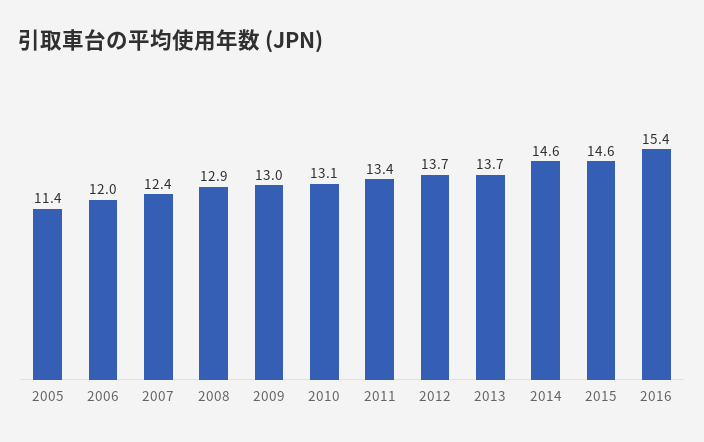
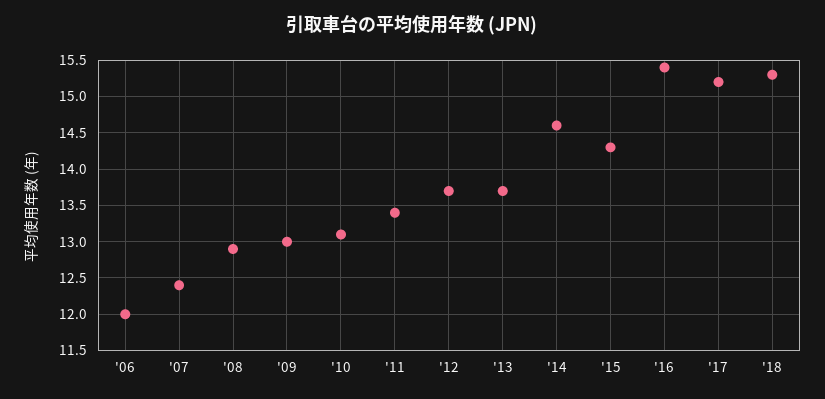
2005: 11.4 -> none
2015: 14.6 -> 14.3
'17: none -> 15.2
'18: none -> 15.3

